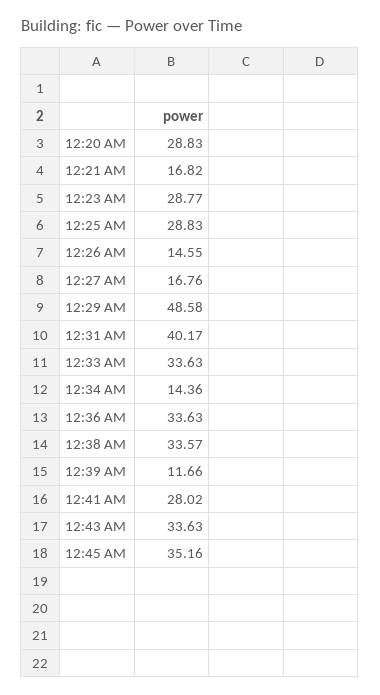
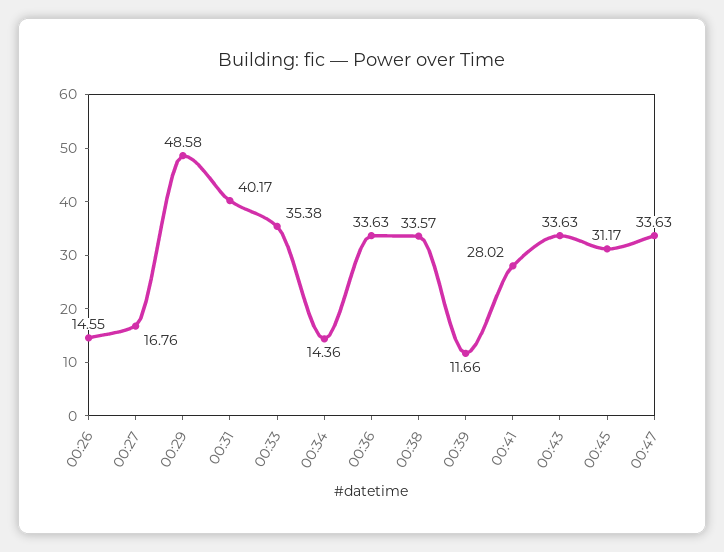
12:20 AM: 28.83 -> none
12:21 AM: 16.82 -> none
12:23 AM: 28.77 -> none
12:25 AM: 28.83 -> none
12:33 AM: 33.63 -> 35.38
12:45 AM: 35.16 -> 31.17
00:47: none -> 33.63

